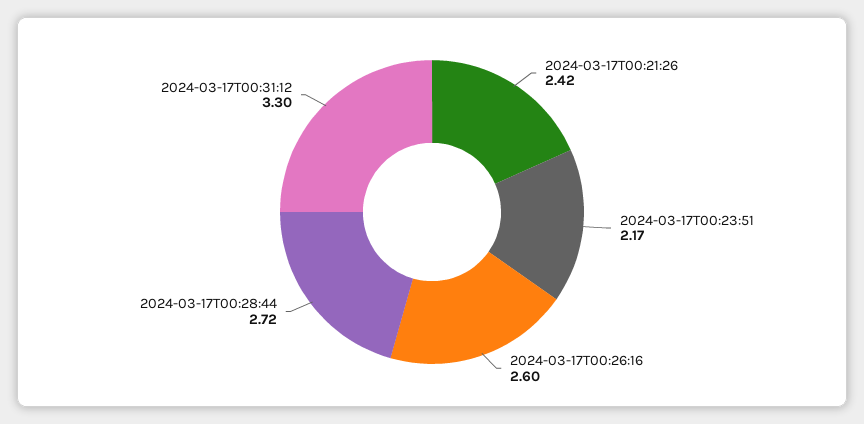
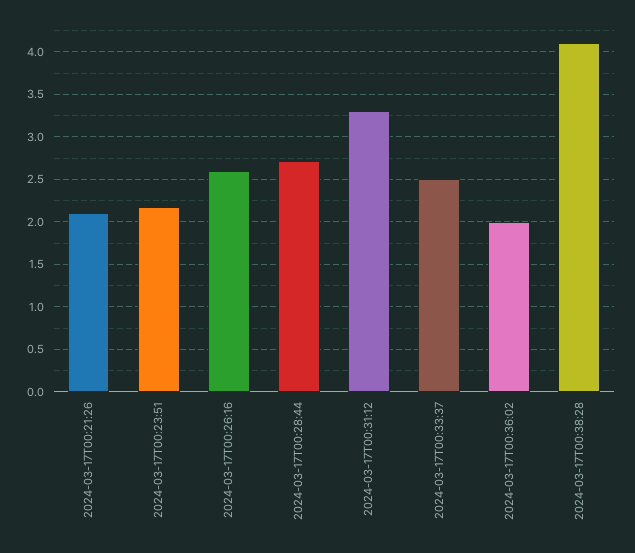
2024-03-17T00:21:26: 2.42 -> 2.1
2024-03-17T00:33:37: none -> 2.5
2024-03-17T00:36:02: none -> 2
2024-03-17T00:38:28: none -> 4.1

